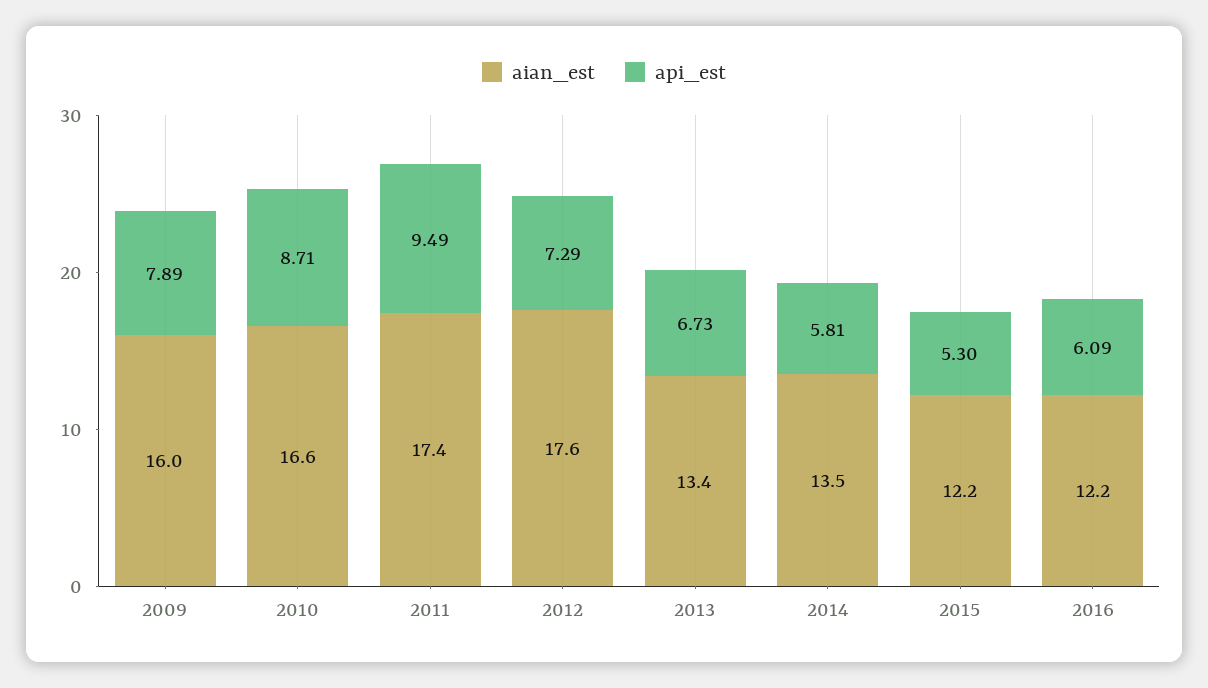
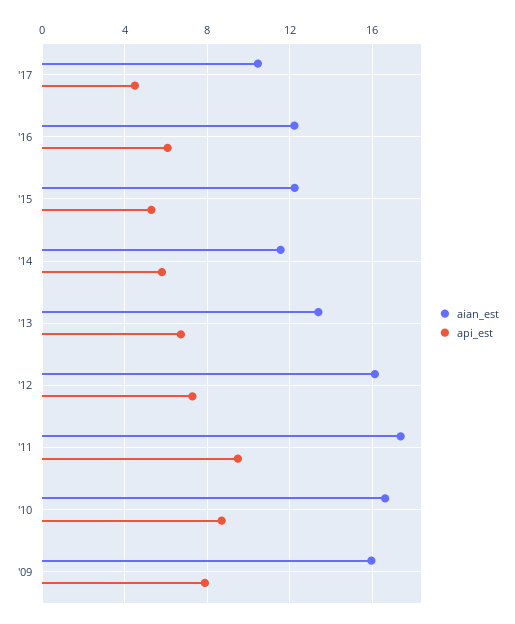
aian_est, 2012: 17.6 -> 16
aian_est, 2014: 13.5 -> 11.5
aian_est, '17: none -> 10.5
api_est, '17: none -> 4.5

